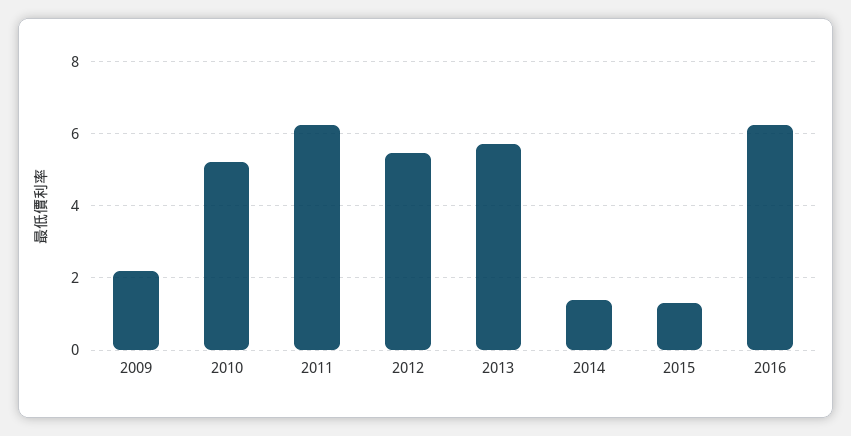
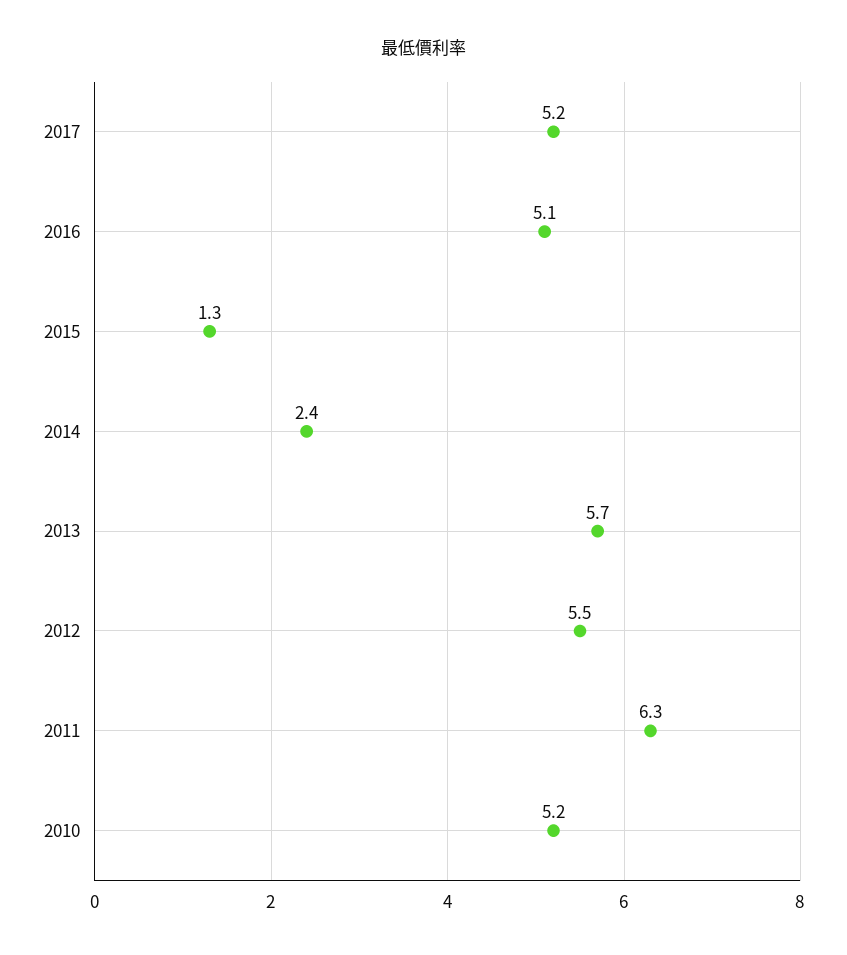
2009: 2.2 -> none
2014: 1.4 -> 2.4
2016: 6.2 -> 5.1
2017: none -> 5.2

